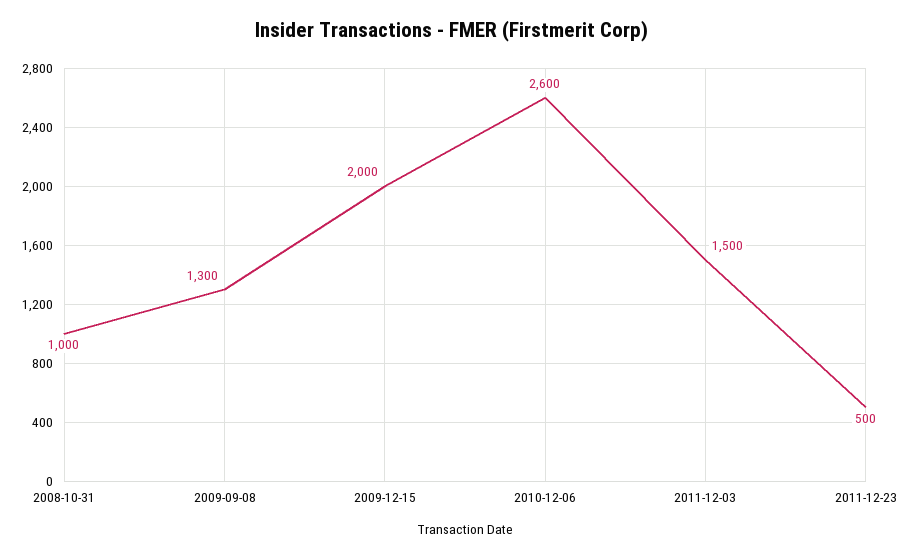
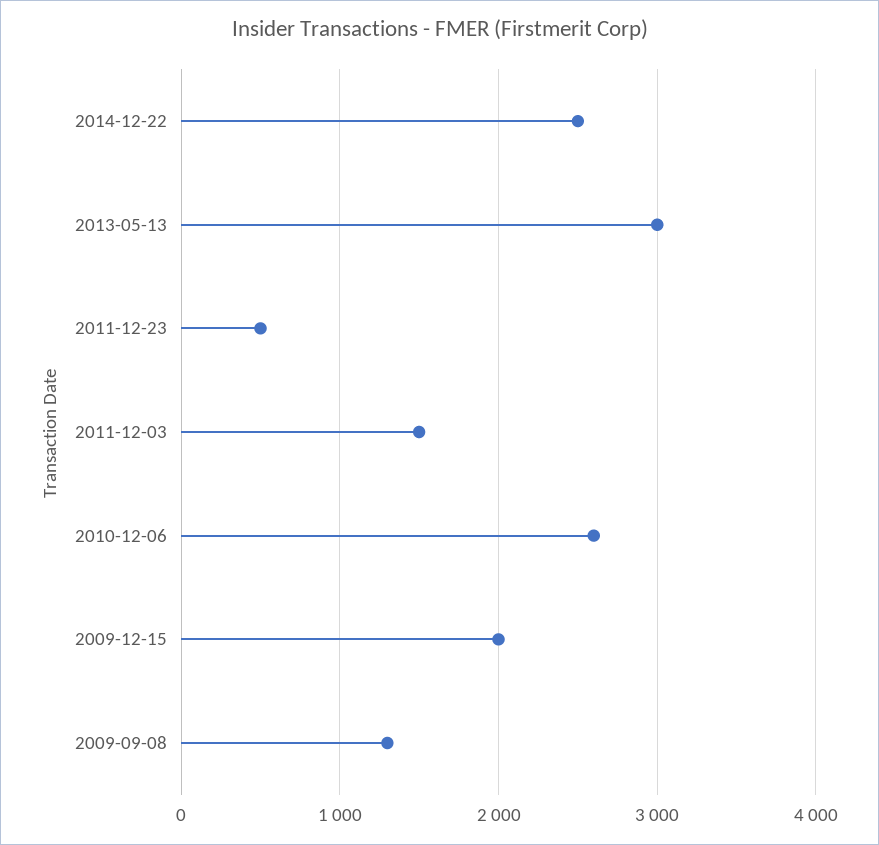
2008-10-31: 1000 -> none
2014-12-22: none -> 2500
2013-05-13: none -> 3000

